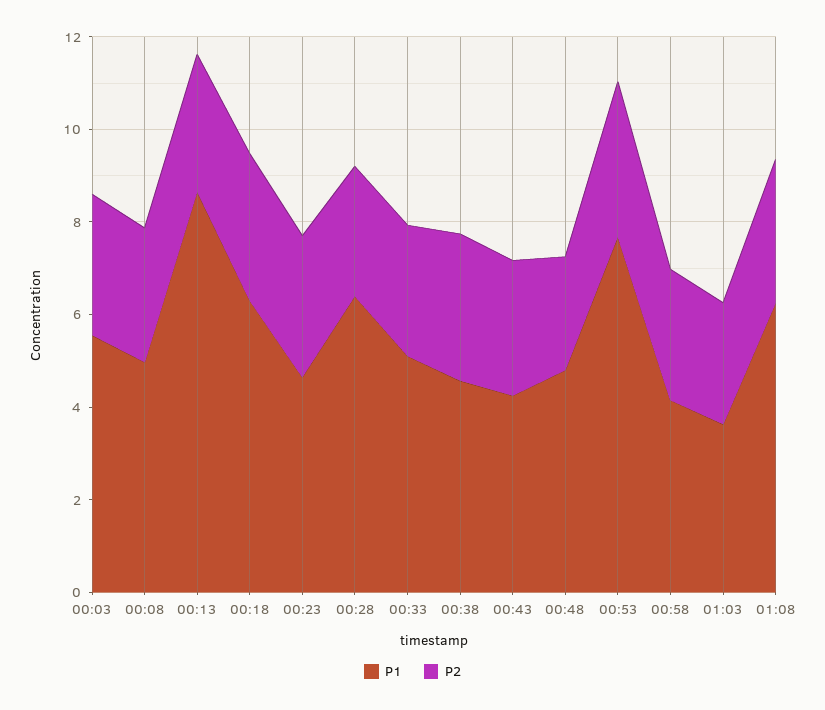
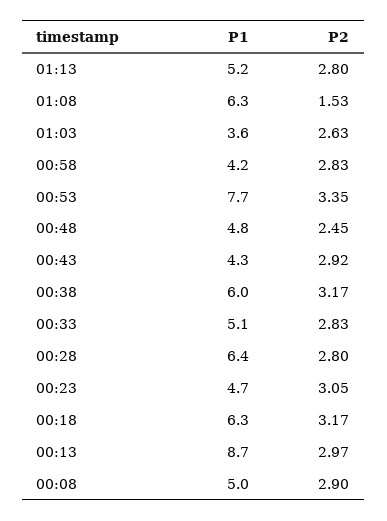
P1, 00:03: 5.5 -> none
P2, 00:03: 3 -> none
P1, 00:38: 4.5 -> 6
P2, 01:08: 3 -> 1.53
P1, 01:13: none -> 5.2
P2, 01:13: none -> 2.8

